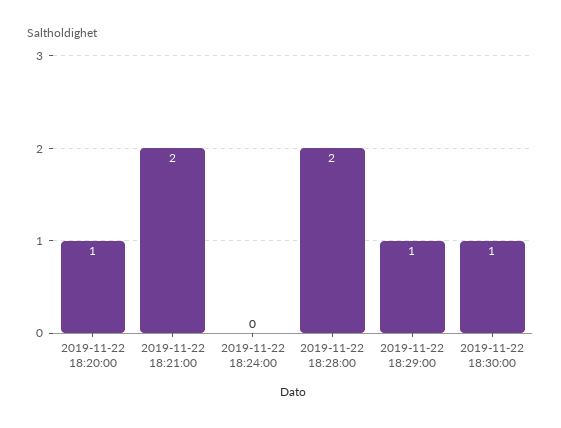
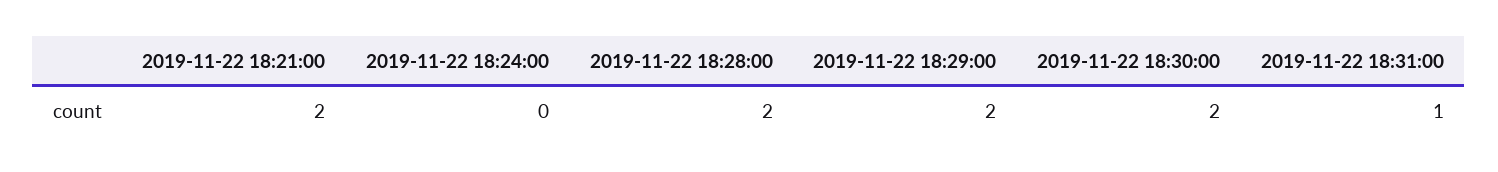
2019-11-22 18:20:00: 1 -> none
2019-11-22 18:29:00: 1 -> 2
2019-11-22 18:30:00: 1 -> 2
2019-11-22 18:31:00: none -> 1

